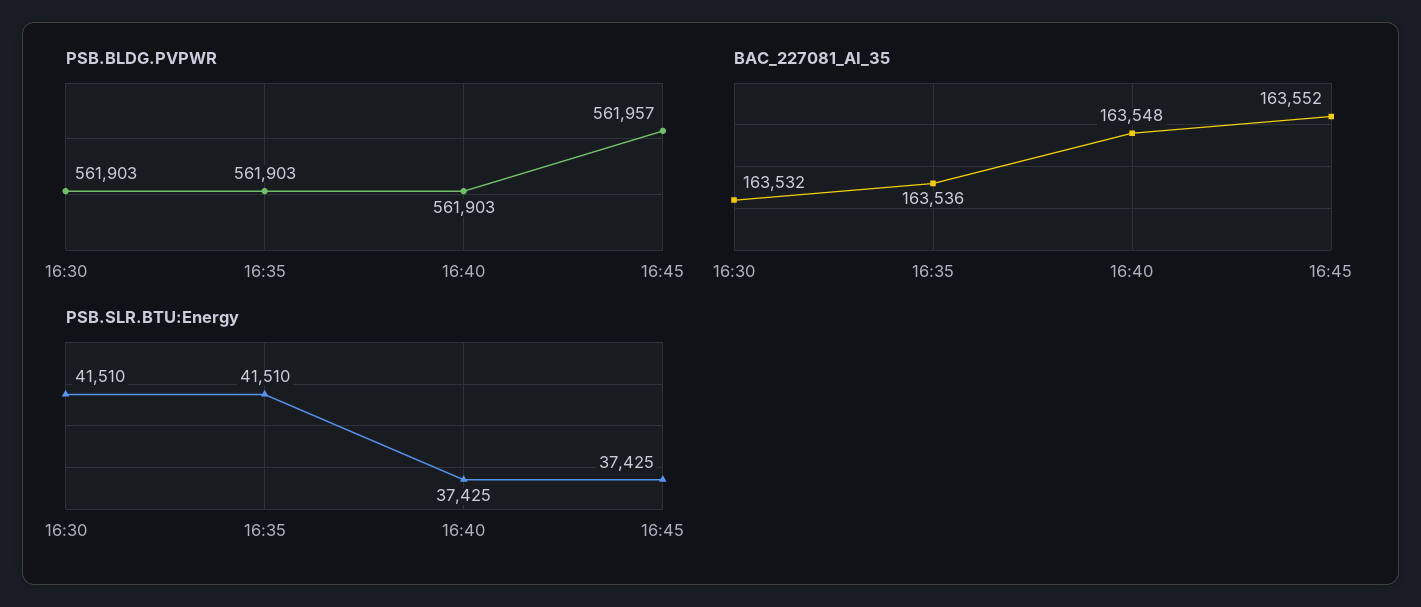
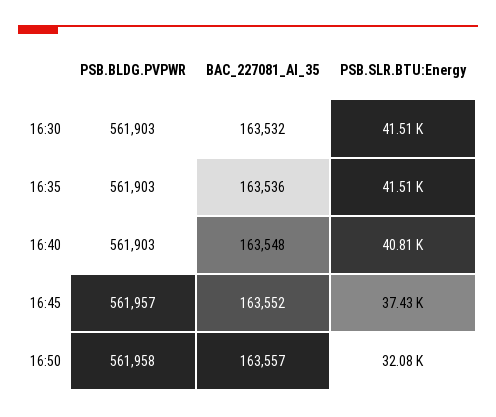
PSB.SLR.BTU:Energy, 16:40: 37425 -> 40810
PSB.BLDG.PVPWR, 16:50: none -> 561958
BAC_227081_AI_35, 16:50: none -> 163557
PSB.SLR.BTU:Energy, 16:50: none -> 32080

